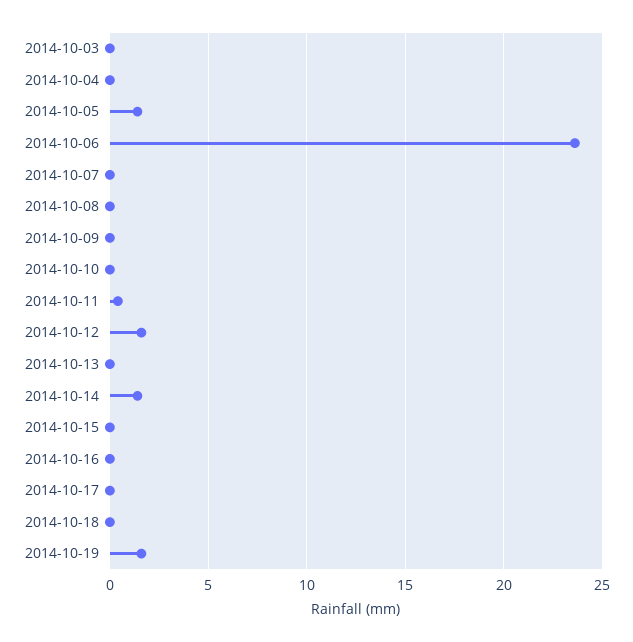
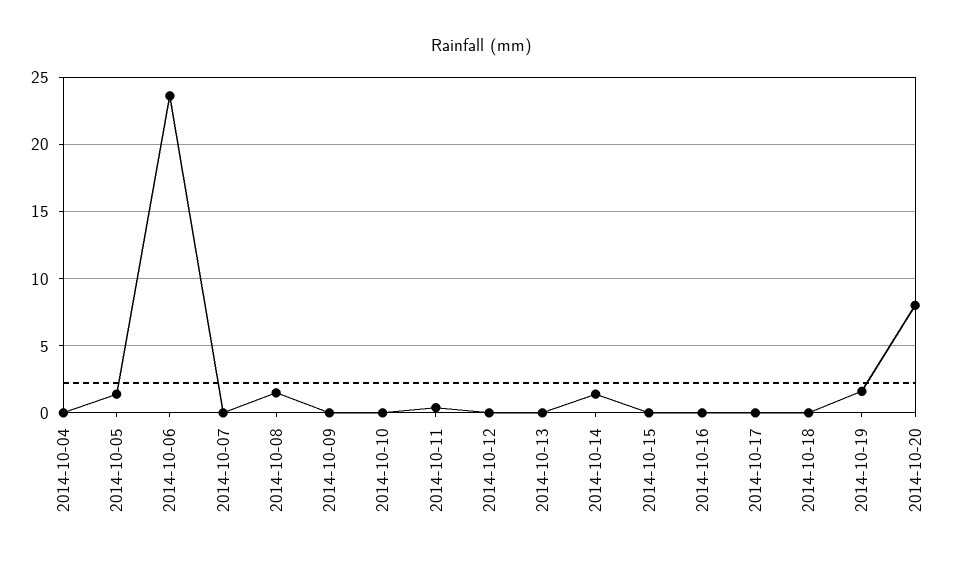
2014-10-03: 0 -> none
2014-10-08: 0 -> 1.5
2014-10-12: 1.5 -> 0
2014-10-20: none -> 8

